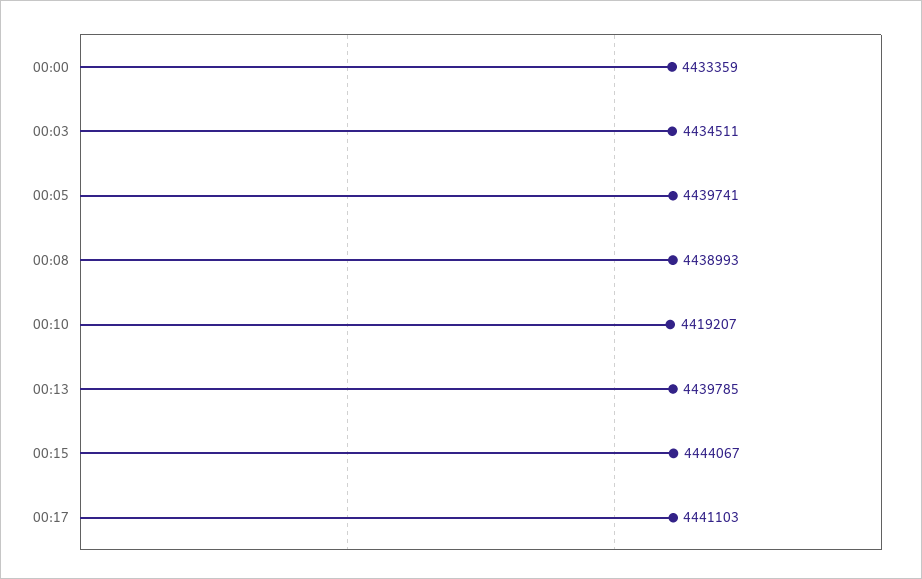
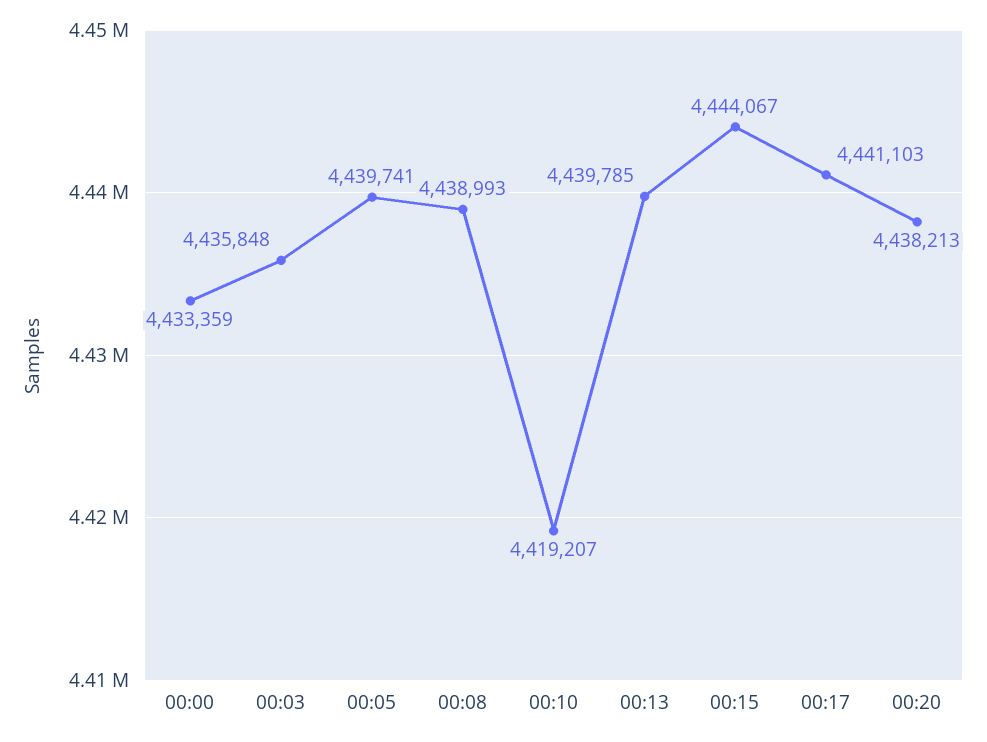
00:03: 4434511 -> 4435848
00:20: none -> 4438213

